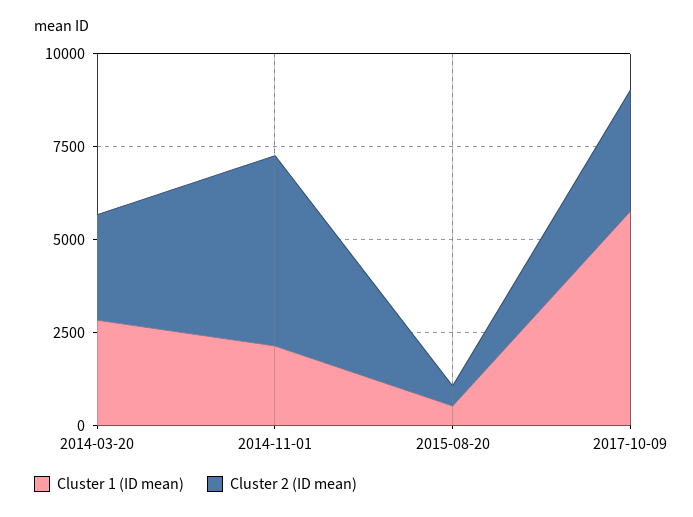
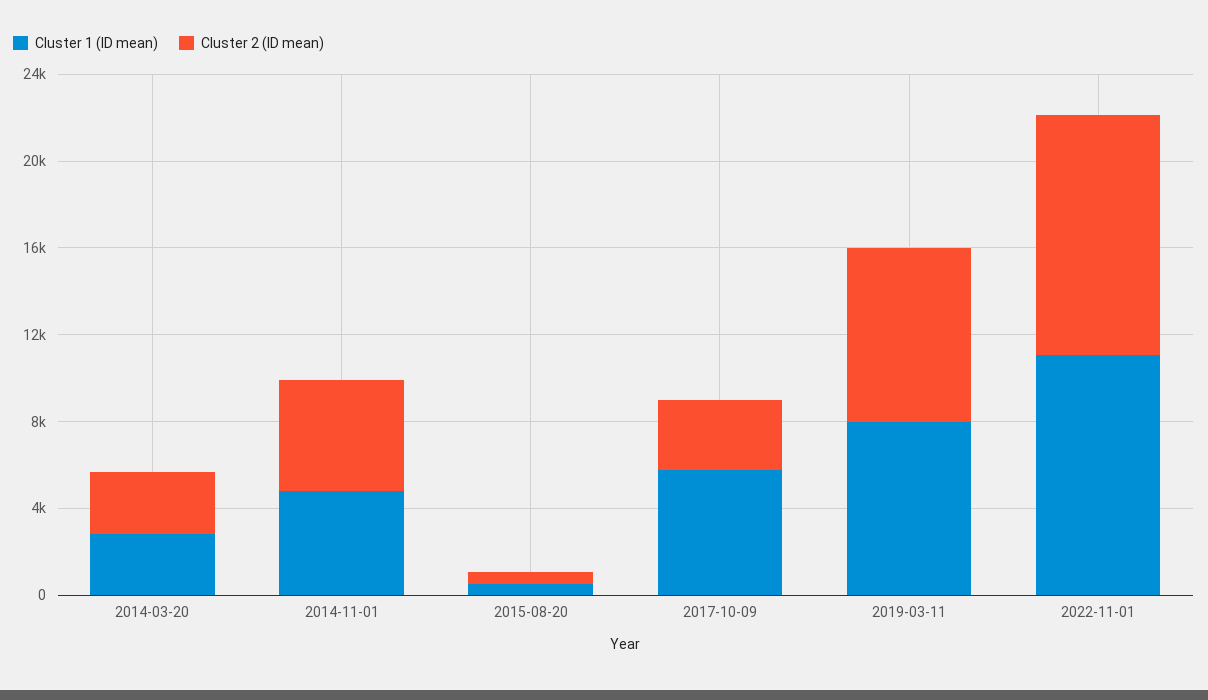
Cluster 1 (ID mean), 2014-11-01: 2000 -> 5000
Cluster 1 (ID mean), 2019-03-11: none -> 8000
Cluster 2 (ID mean), 2019-03-11: none -> 8000
Cluster 1 (ID mean), 2022-11-01: none -> 11000
Cluster 2 (ID mean), 2022-11-01: none -> 11000

